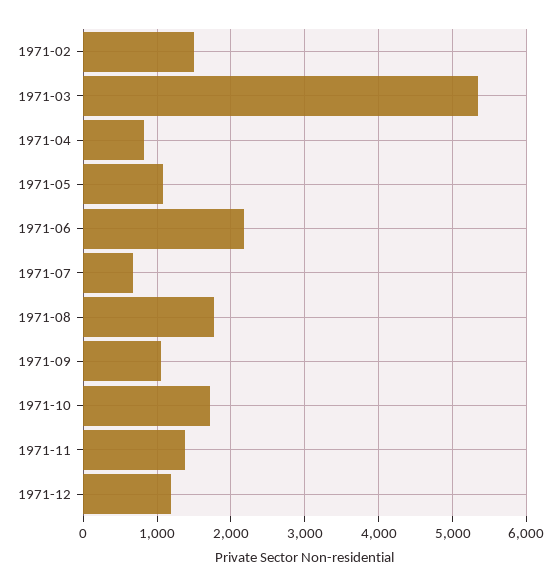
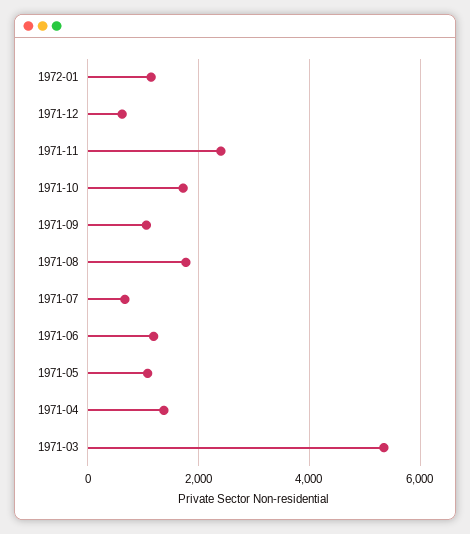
1971-02: 1500 -> none
1971-04: 800 -> 1400
1971-06: 2200 -> 1200
1971-11: 1400 -> 2400
1971-12: 1200 -> 600
1972-01: none -> 1200

